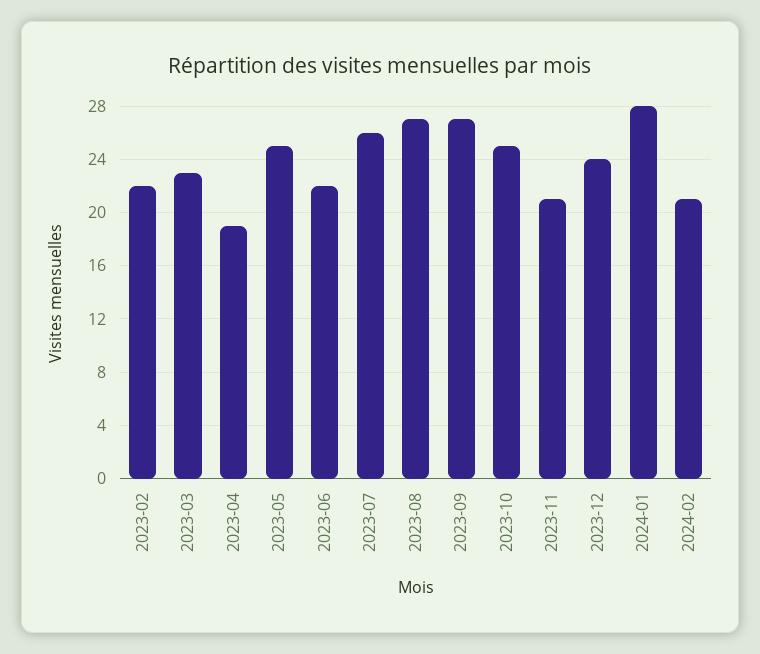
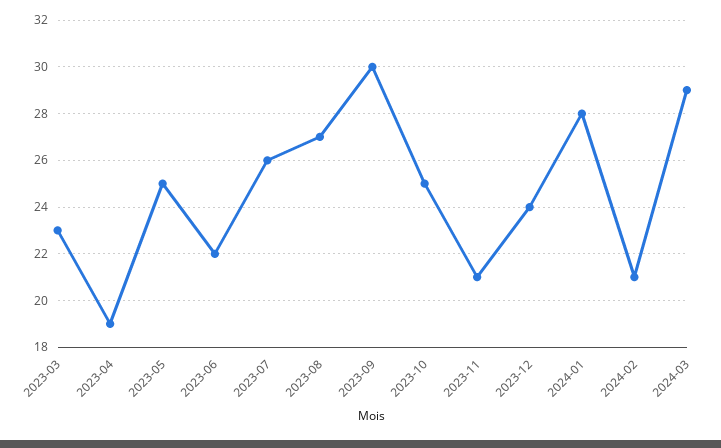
2023-02: 22 -> none
2023-09: 27 -> 30
2024-03: none -> 29

